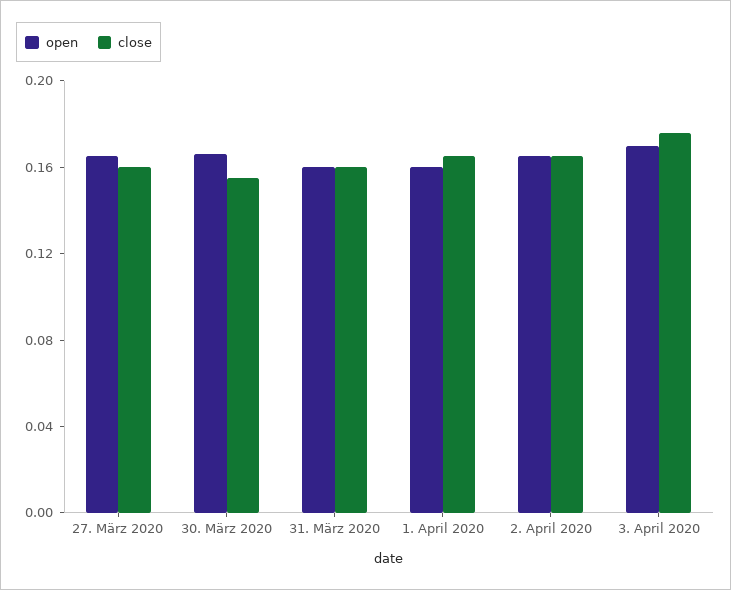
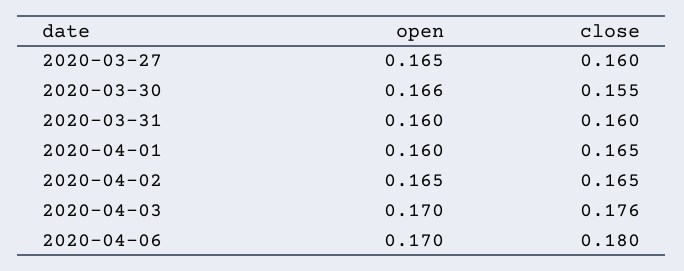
open, 2020-04-06: none -> 0.17
close, 2020-04-06: none -> 0.18

